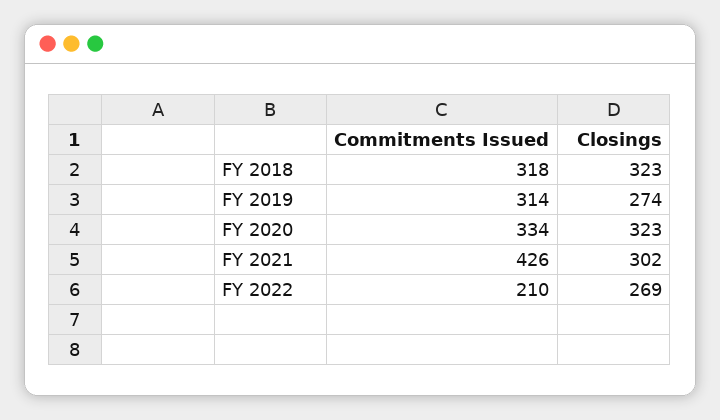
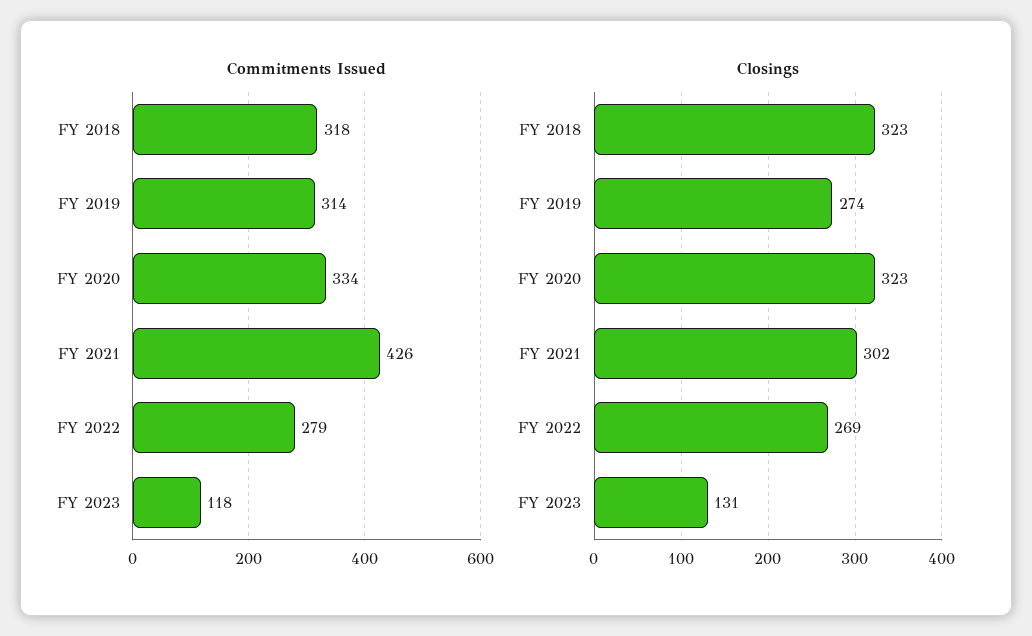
Commitments Issued, FY 2022: 210 -> 279
Commitments Issued, FY 2023: none -> 118
Closings, FY 2023: none -> 131

